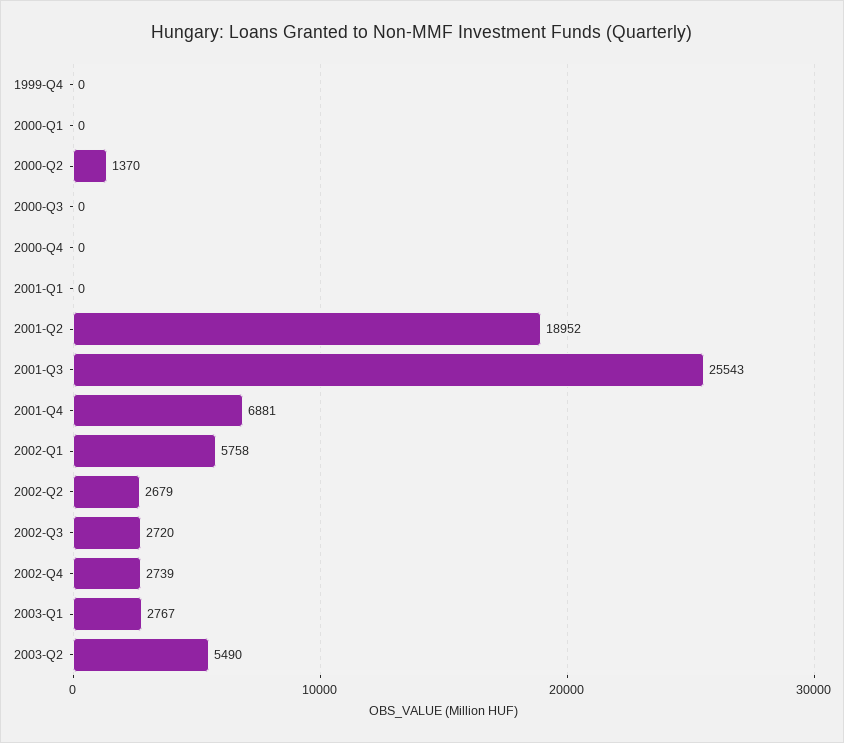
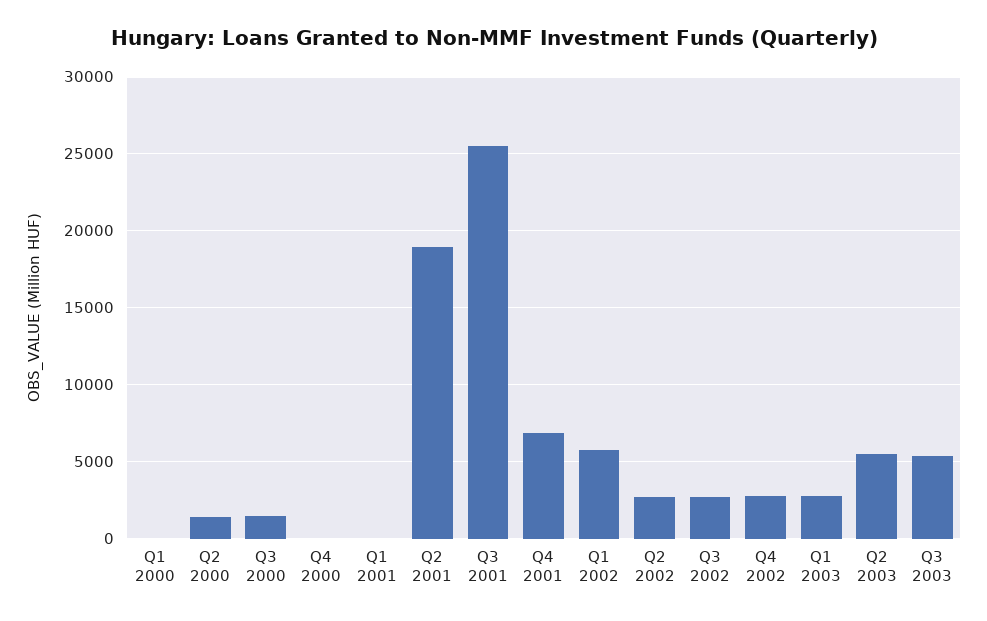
1999-Q4: 0 -> none
2000-Q3: 0 -> 1500
Q3 2003: none -> 5500

